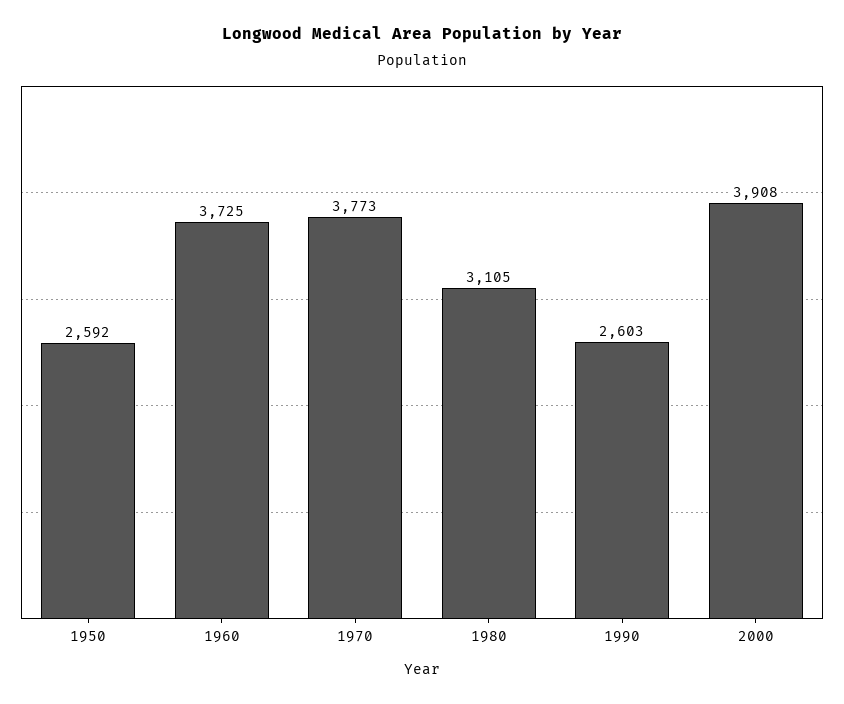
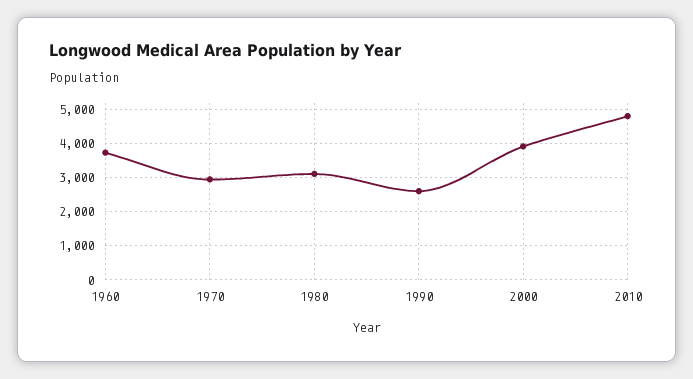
1950: 2592 -> none
1970: 3773 -> 3000
2010: none -> 4800

